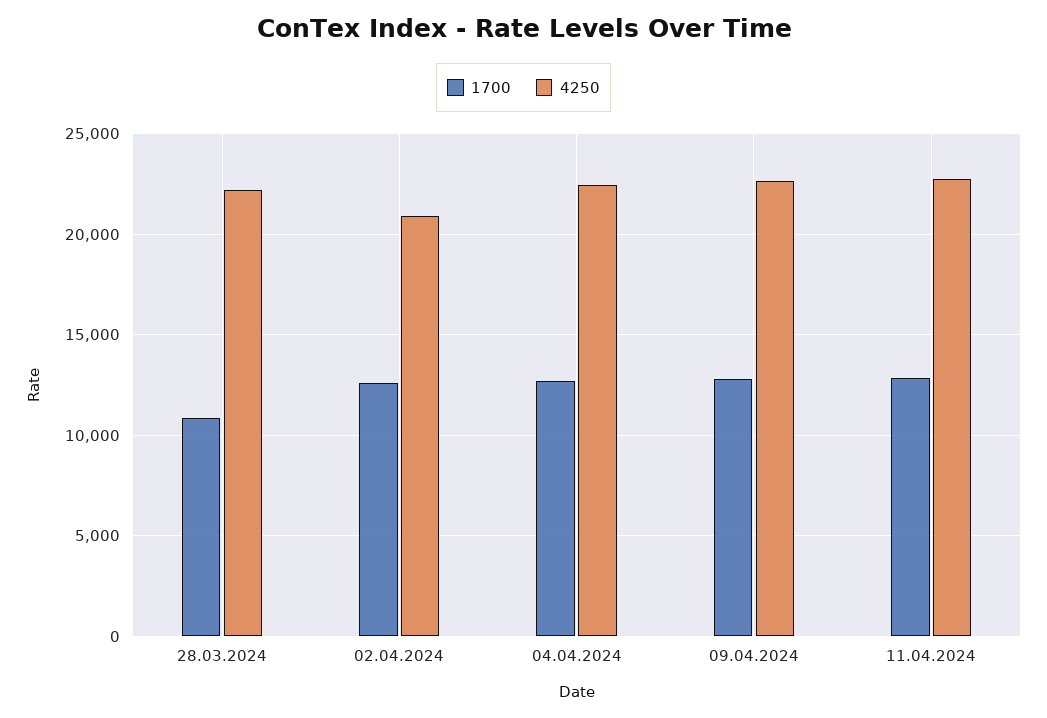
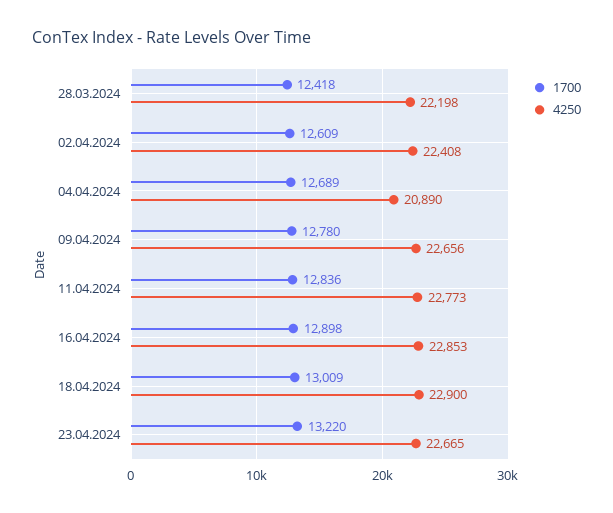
1700, 28.03.2024: 11000 -> 12418
4250, 02.04.2024: 21000 -> 22408
4250, 04.04.2024: 22500 -> 20890
1700, 16.04.2024: none -> 12898
4250, 16.04.2024: none -> 22853
1700, 18.04.2024: none -> 13009
4250, 18.04.2024: none -> 22900
1700, 23.04.2024: none -> 13220
4250, 23.04.2024: none -> 22665

